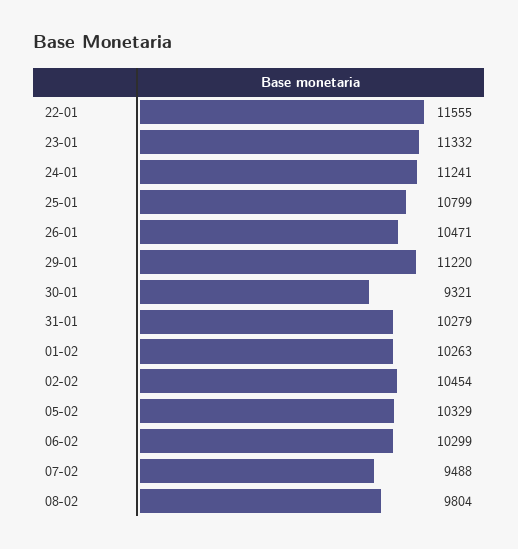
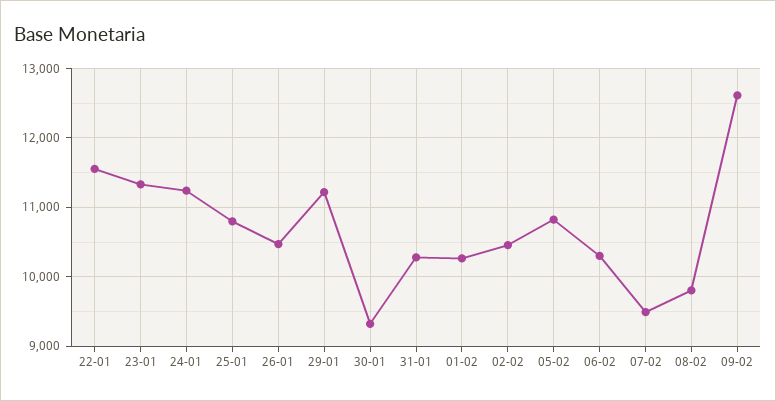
05-02: 10329 -> 10800
09-02: none -> 12600

